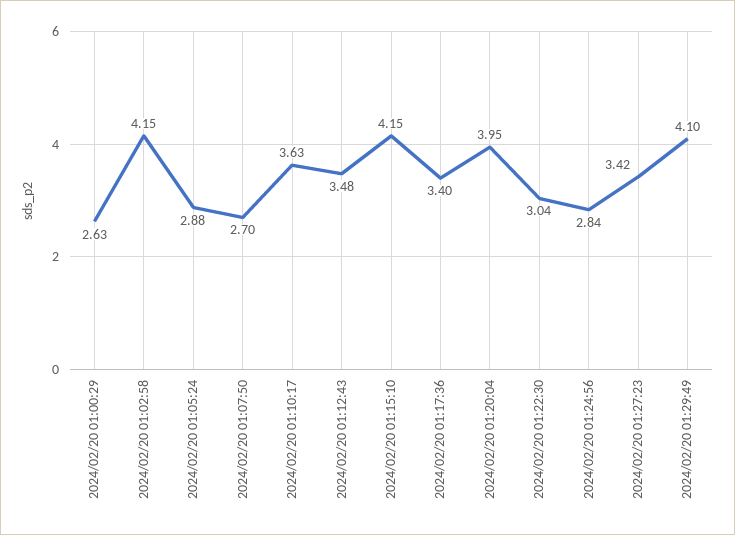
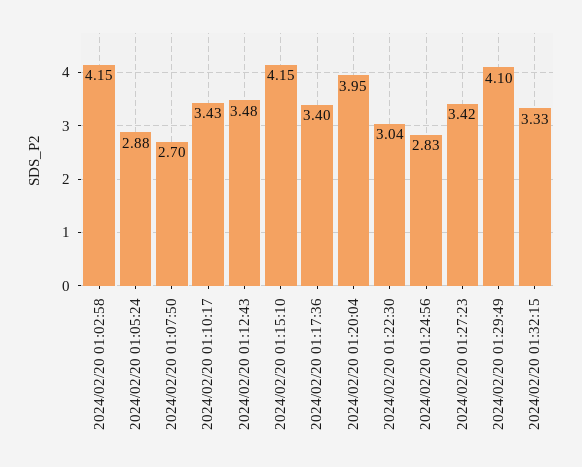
2024/02/20 01:00:29: 2.63 -> none
2024/02/20 01:10:17: 3.63 -> 3.43
2024/02/20 01:24:56: 2.84 -> 2.83
2024/02/20 01:32:15: none -> 3.33

